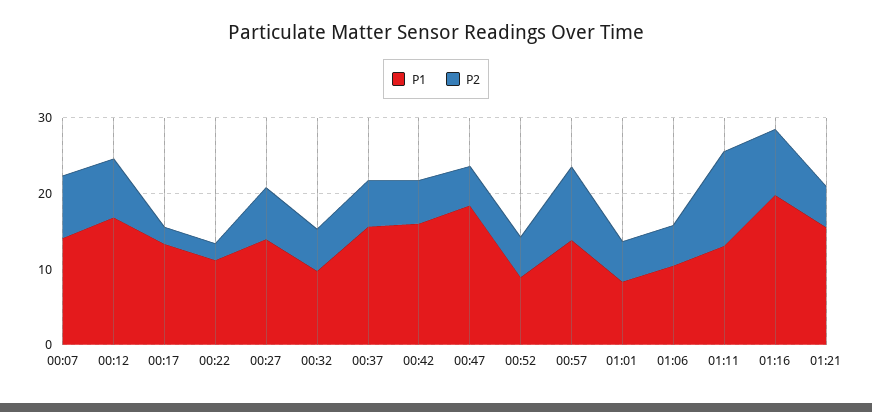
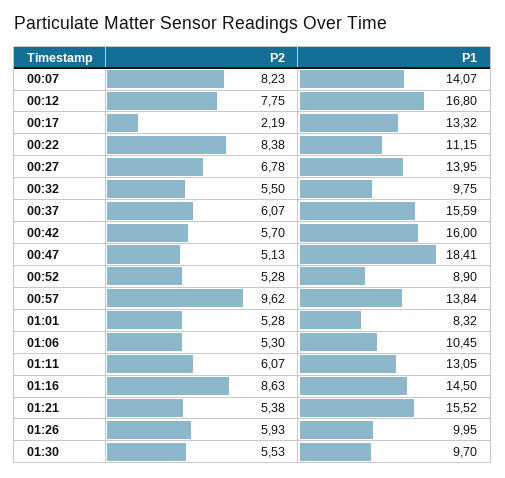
P2, 00:22: 2 -> 8.38
P2, 01:11: 12 -> 6.07
P1, 01:16: 20 -> 14.5
P2, 01:26: none -> 5.93
P1, 01:26: none -> 9.95
P2, 01:30: none -> 5.53
P1, 01:30: none -> 9.7

